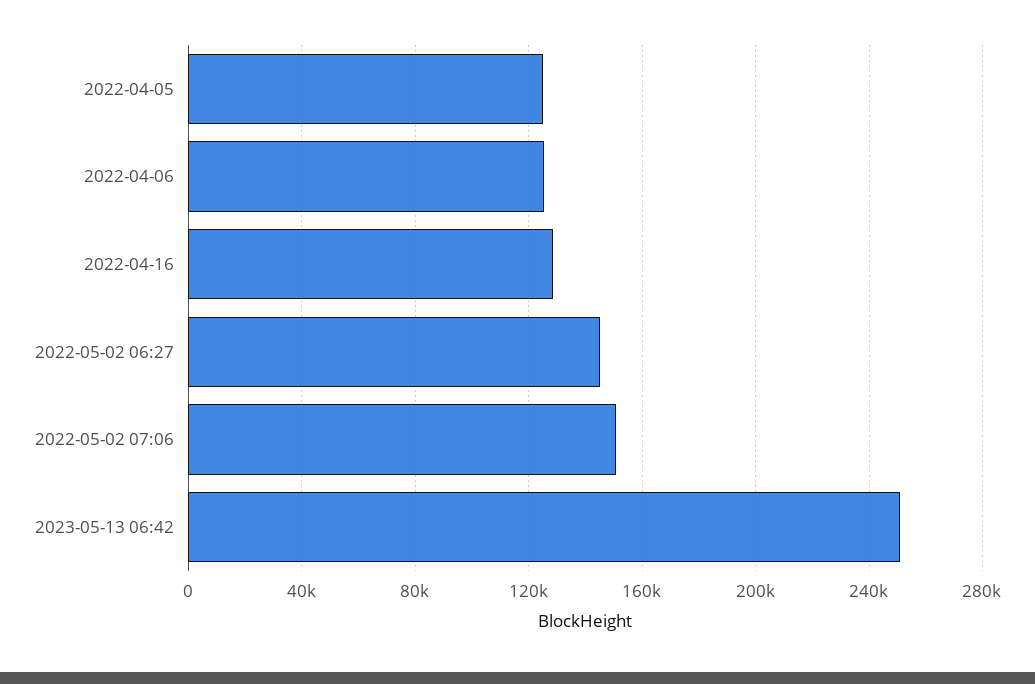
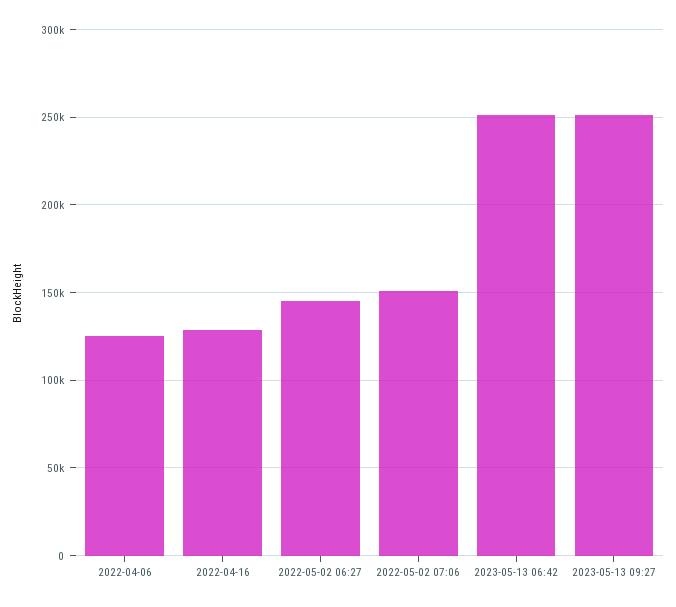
2022-04-05: 125000 -> none
2023-05-13 09:27: none -> 250000

